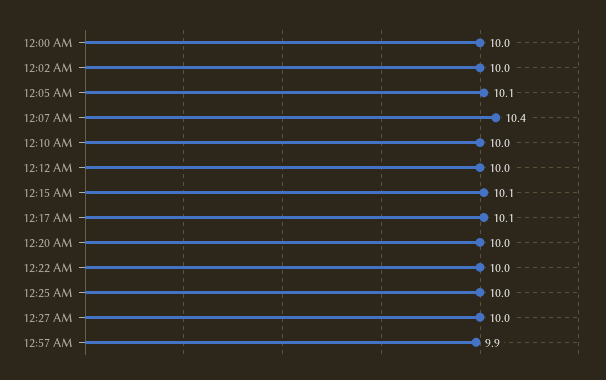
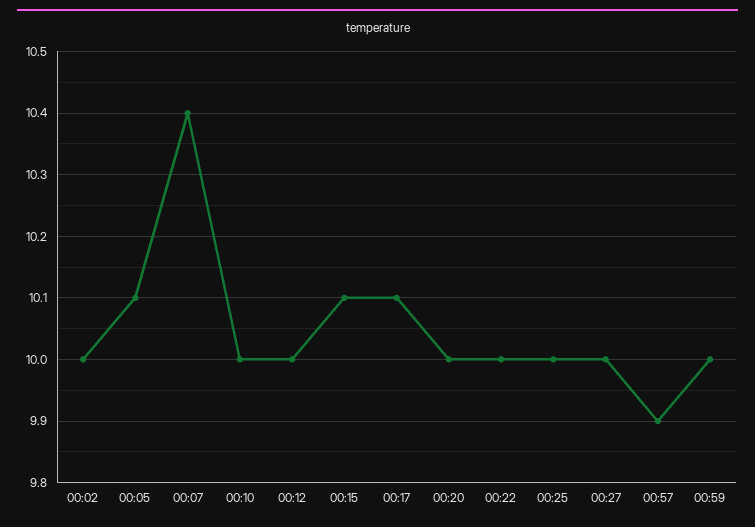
12:00 AM: 10 -> none
00:59: none -> 10

